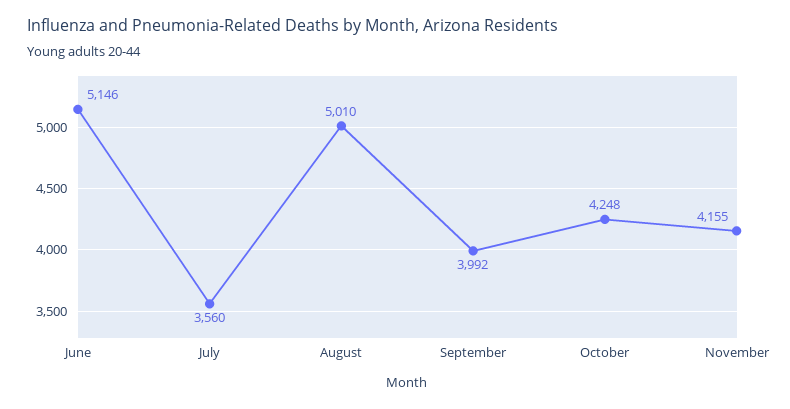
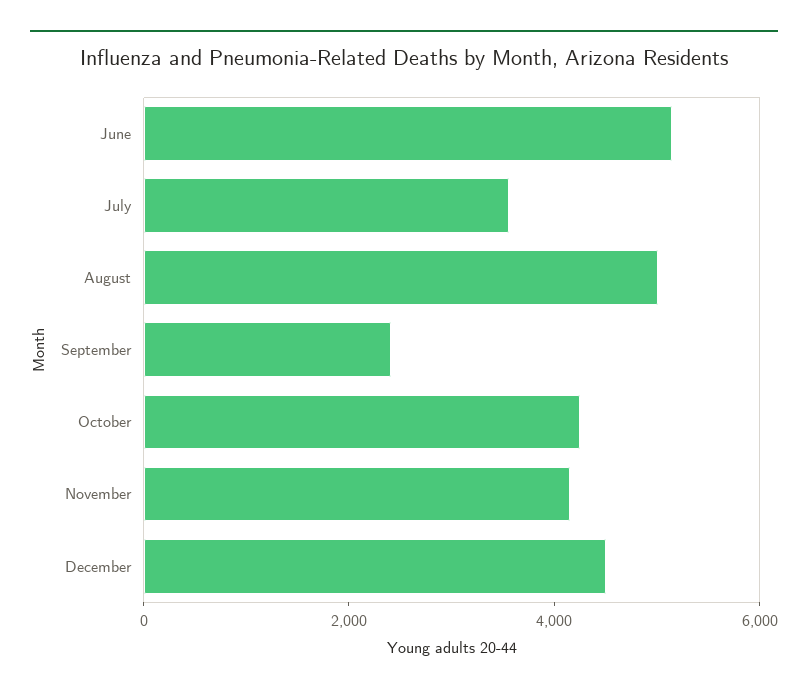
September: 3992 -> 2500
December: none -> 4500

